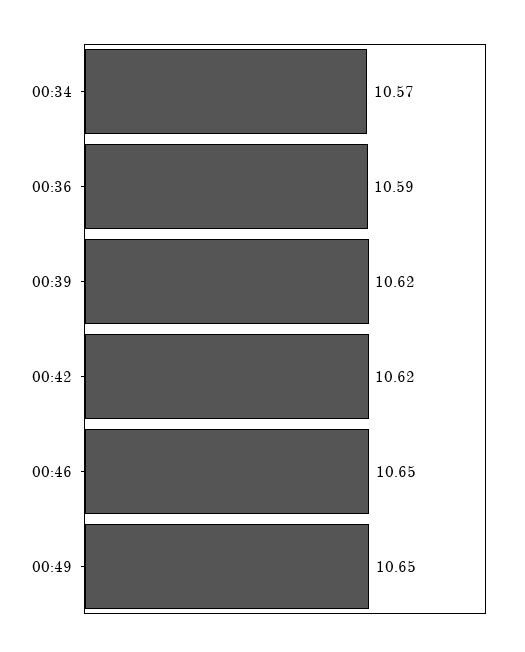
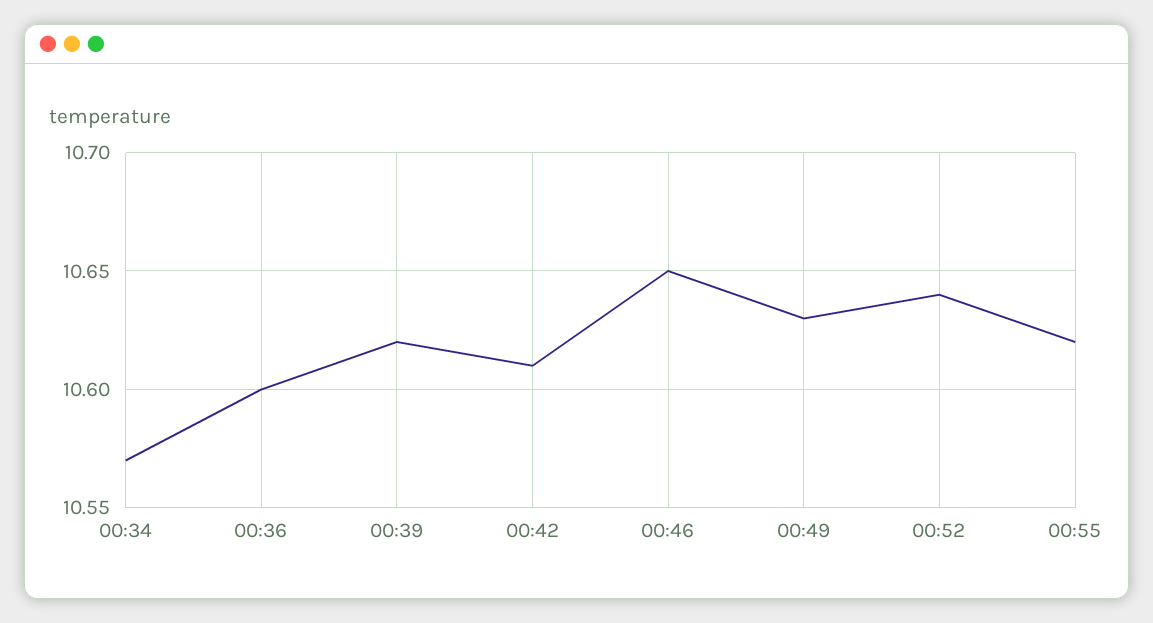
00:36: 10.59 -> 10.6
00:42: 10.62 -> 10.61
00:49: 10.65 -> 10.63
00:52: none -> 10.64
00:55: none -> 10.62

